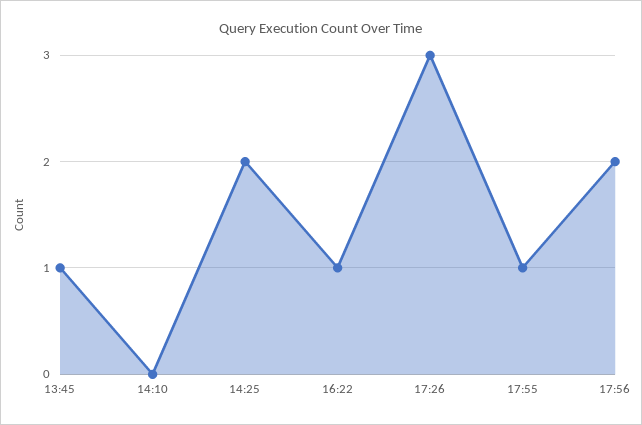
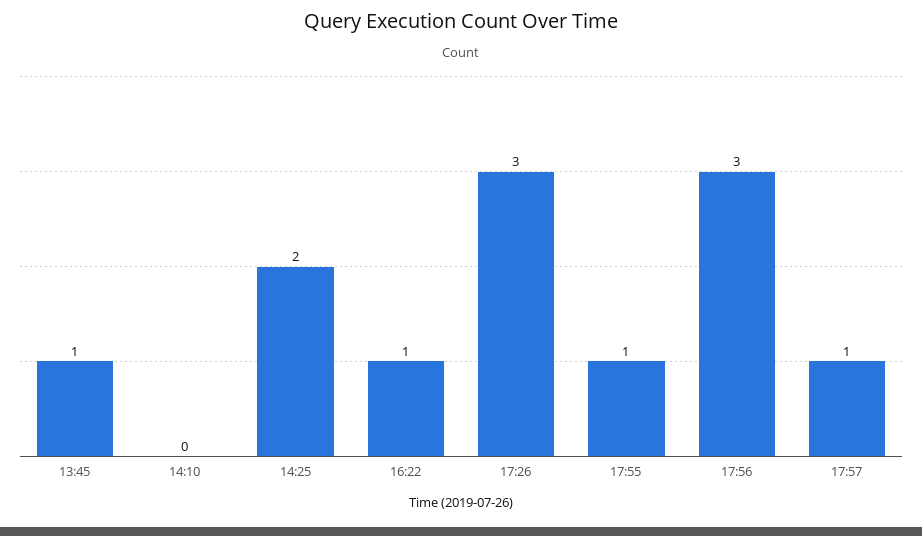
17:56: 2 -> 3
17:57: none -> 1

